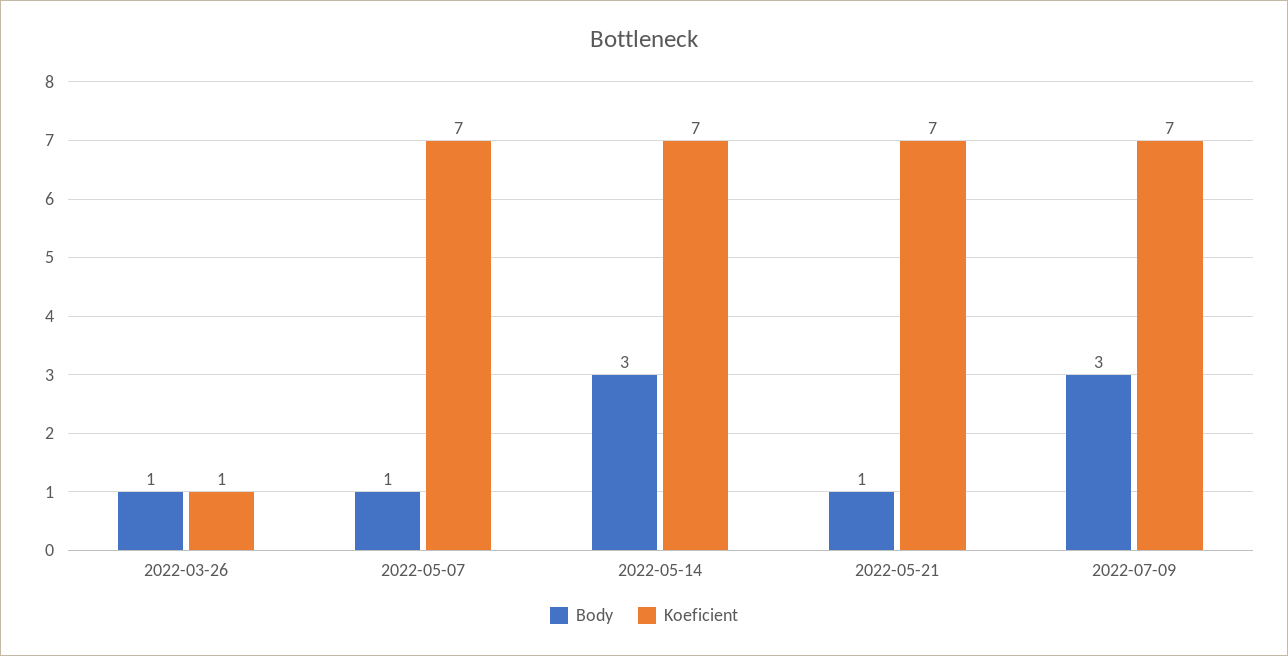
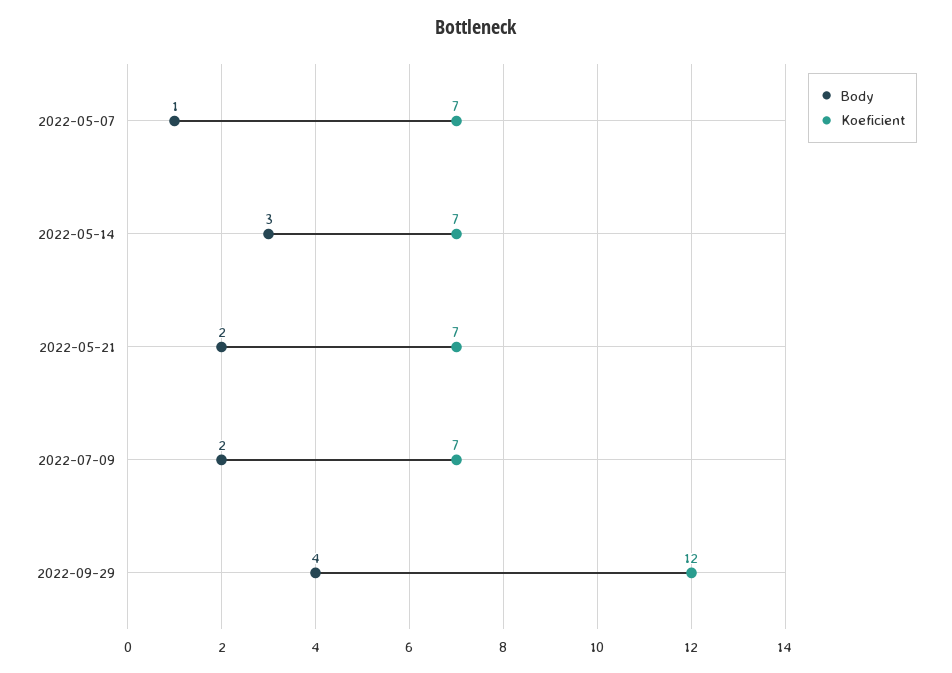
Body, 2022-03-26: 1 -> none
Koeficient, 2022-03-26: 1 -> none
Body, 2022-05-21: 1 -> 2
Body, 2022-07-09: 3 -> 2
Body, 2022-09-29: none -> 4
Koeficient, 2022-09-29: none -> 12

